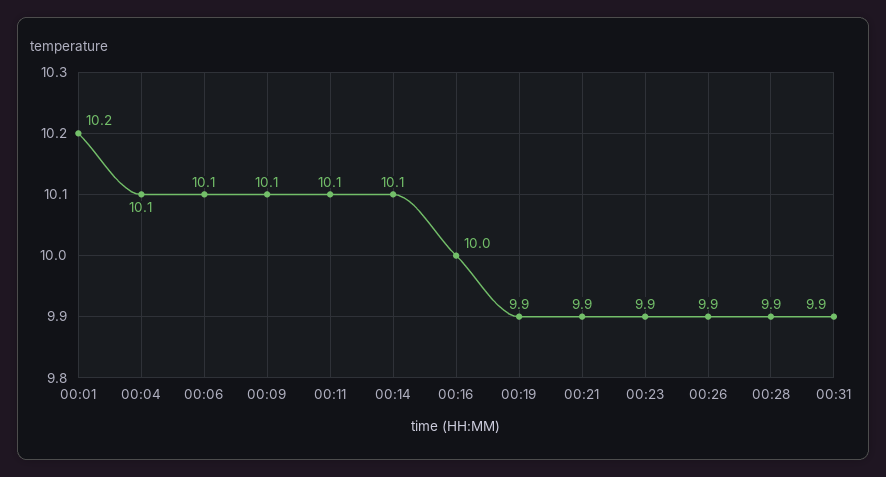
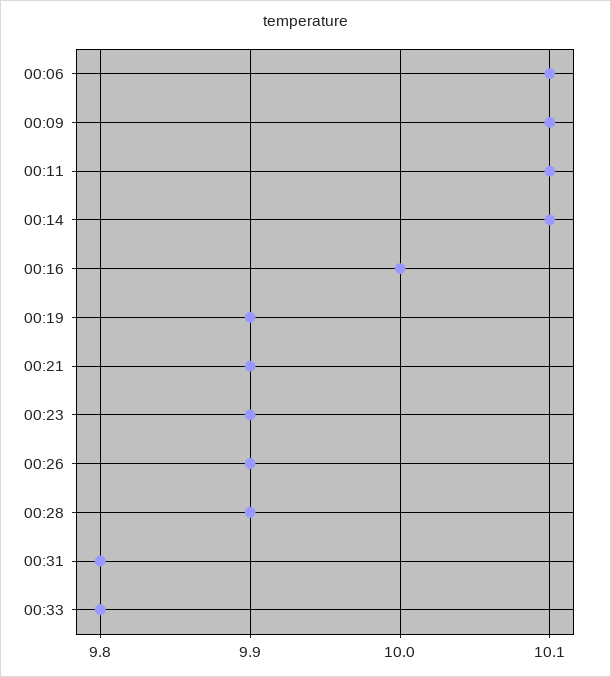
00:01: 10.2 -> none
00:04: 10.1 -> none
00:31: 9.9 -> 9.8
00:33: none -> 9.8

